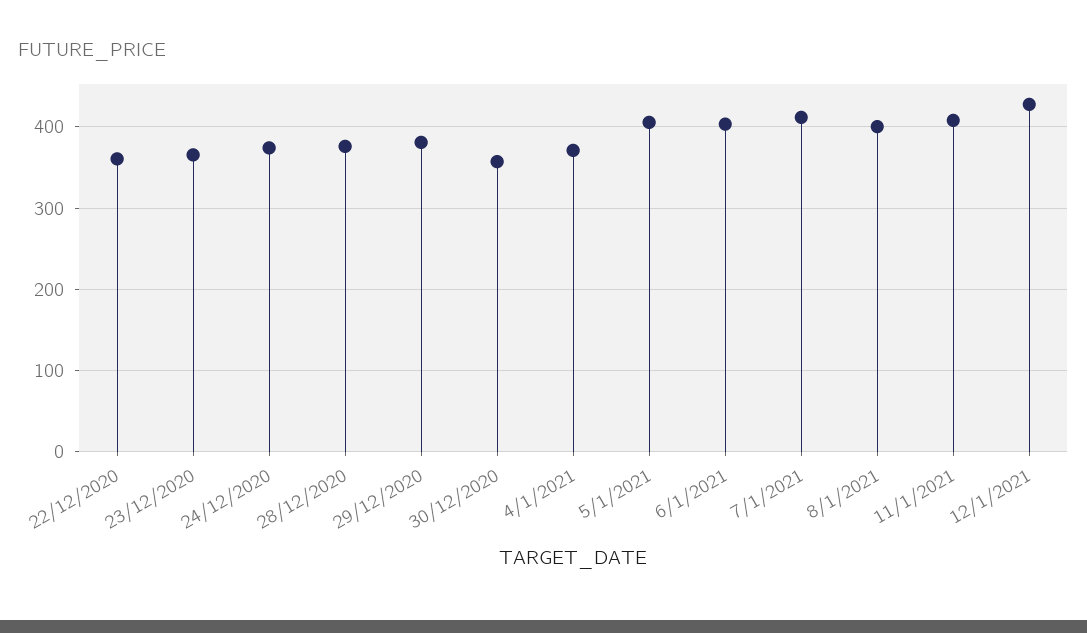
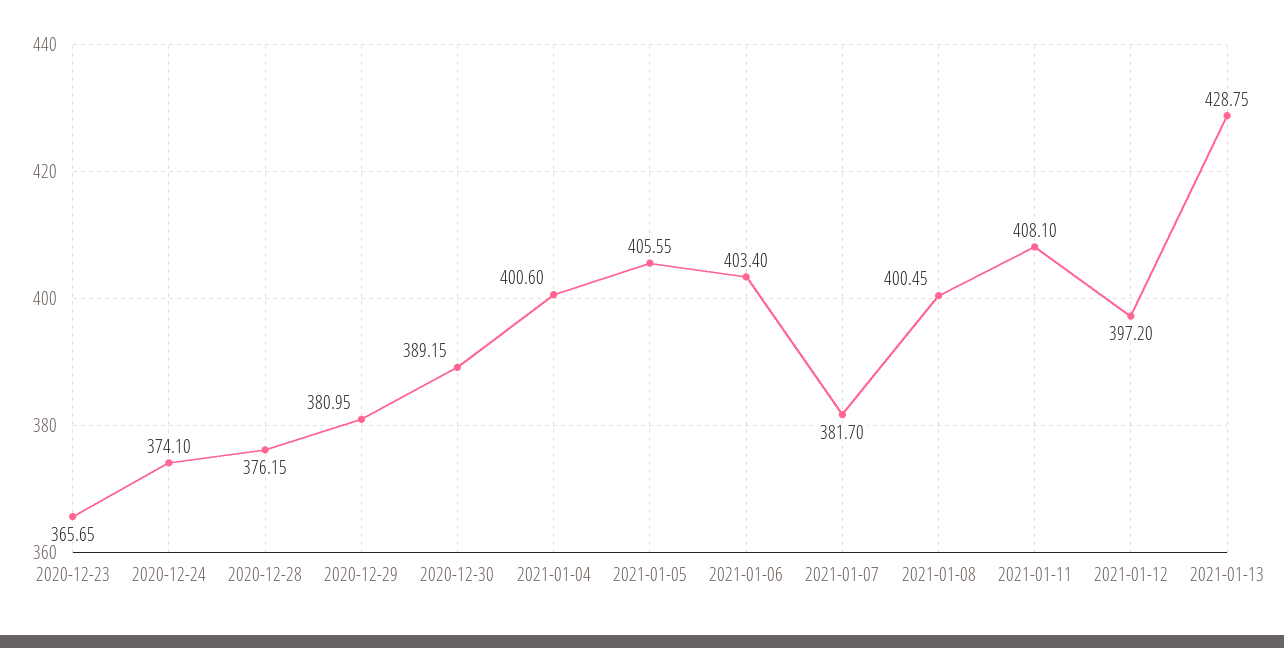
22/12/2020: 360 -> none
30/12/2020: 360 -> 389.15
4/1/2021: 370 -> 400.6
7/1/2021: 410 -> 381.7
12/1/2021: 430 -> 397.2
2021-01-13: none -> 428.75

